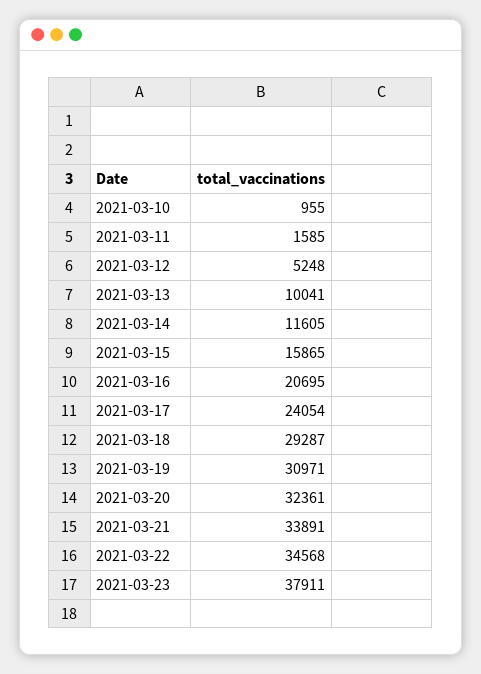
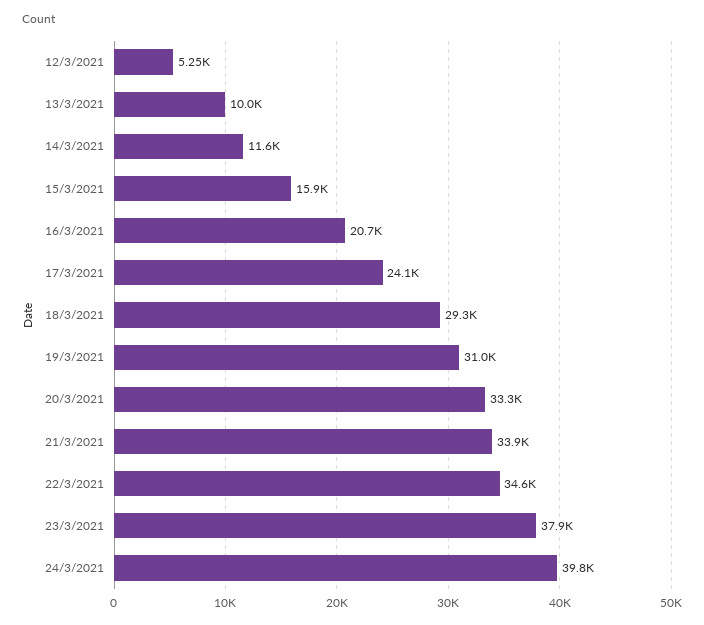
2021-03-10: 955 -> none
2021-03-11: 1585 -> none
2021-03-20: 32361 -> 33300
24/3/2021: none -> 39800

